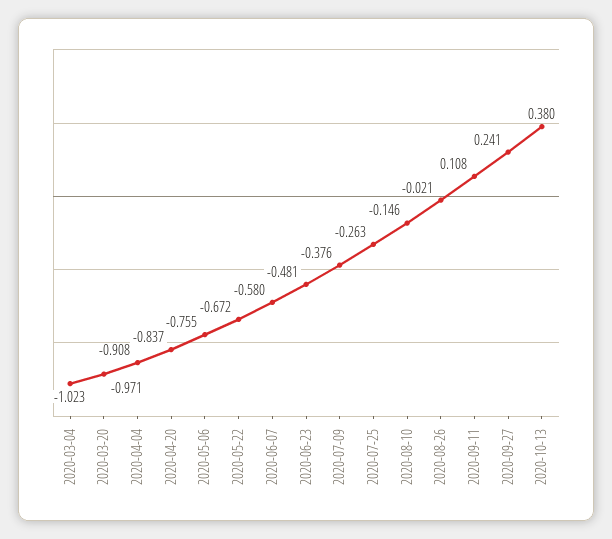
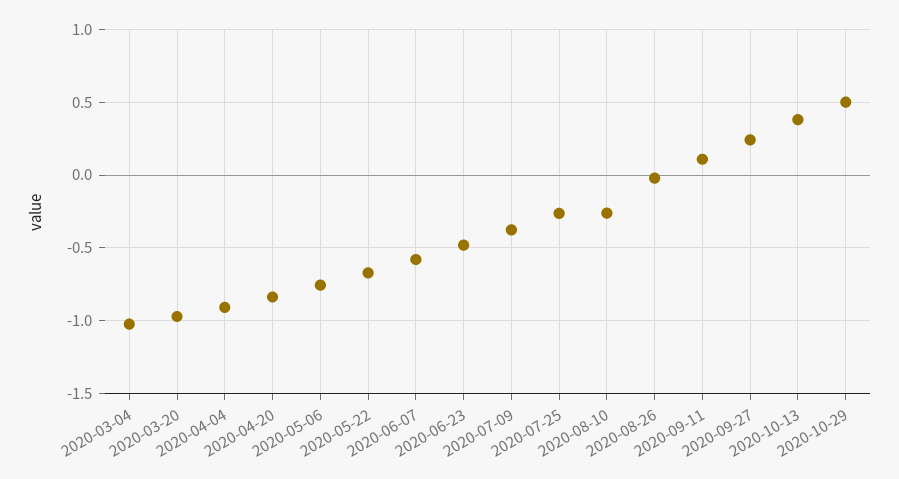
2020-08-10: -0.146 -> -0.25
2020-10-29: none -> 0.5

